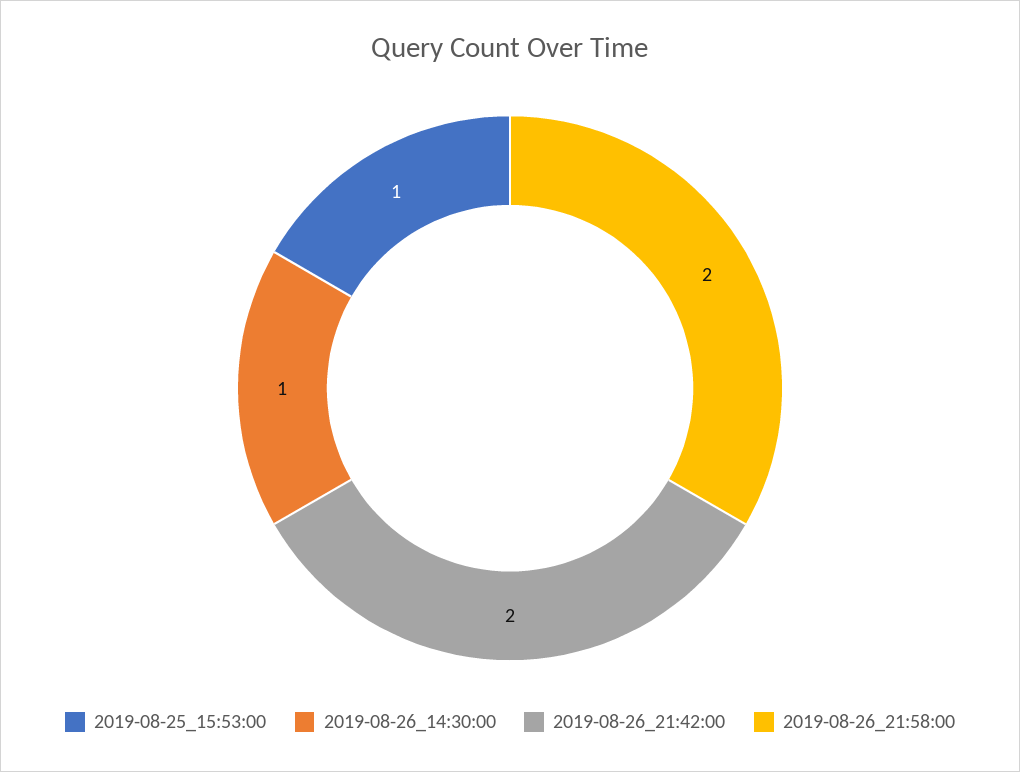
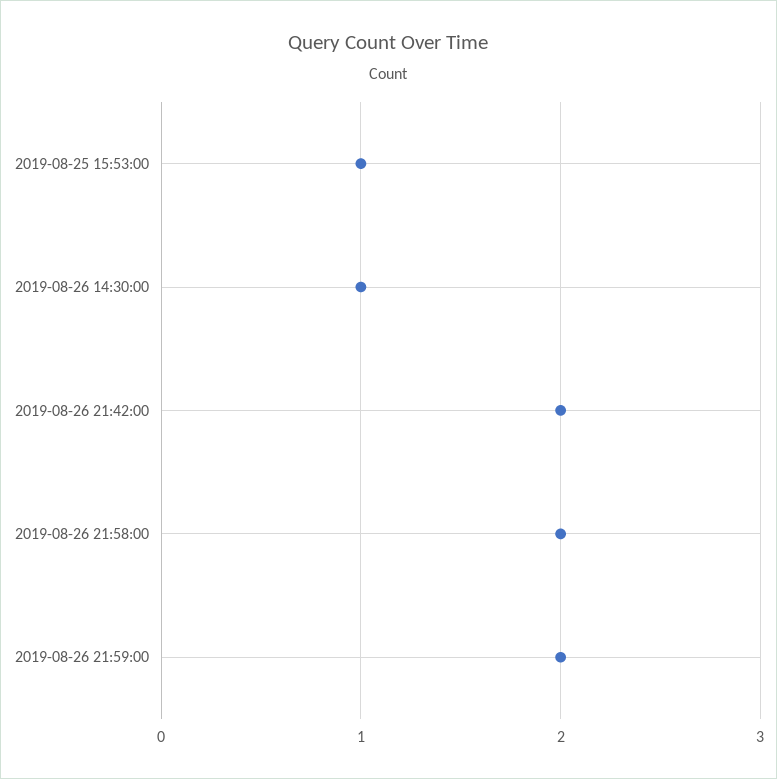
2019-08-26 21:59:00: none -> 2

